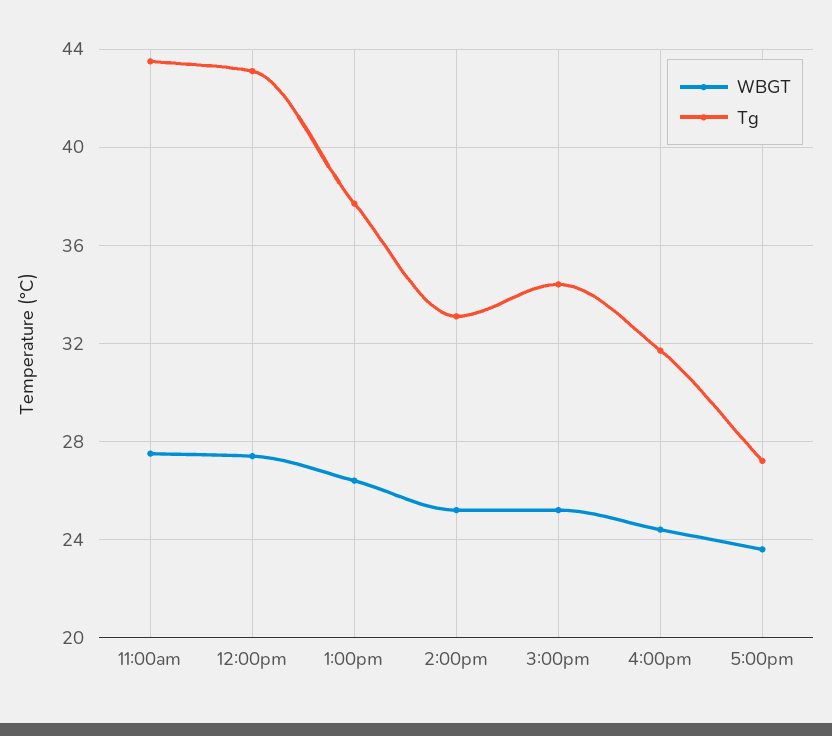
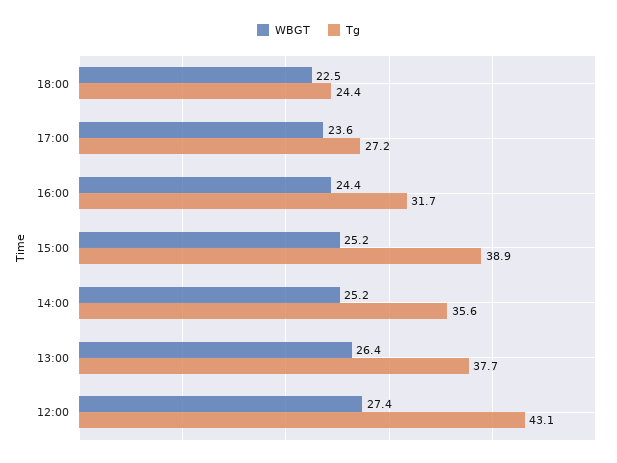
WBGT, 11:00am: 27.5 -> none
Tg, 11:00am: 43.5 -> none
Tg, 2:00pm: 33 -> 35.6
Tg, 3:00pm: 34.5 -> 38.9
WBGT, 18:00: none -> 22.5
Tg, 18:00: none -> 24.4

